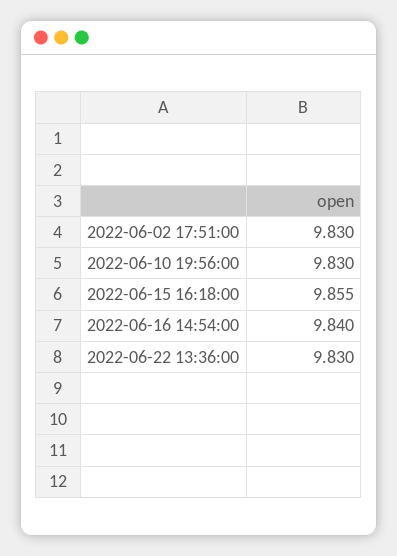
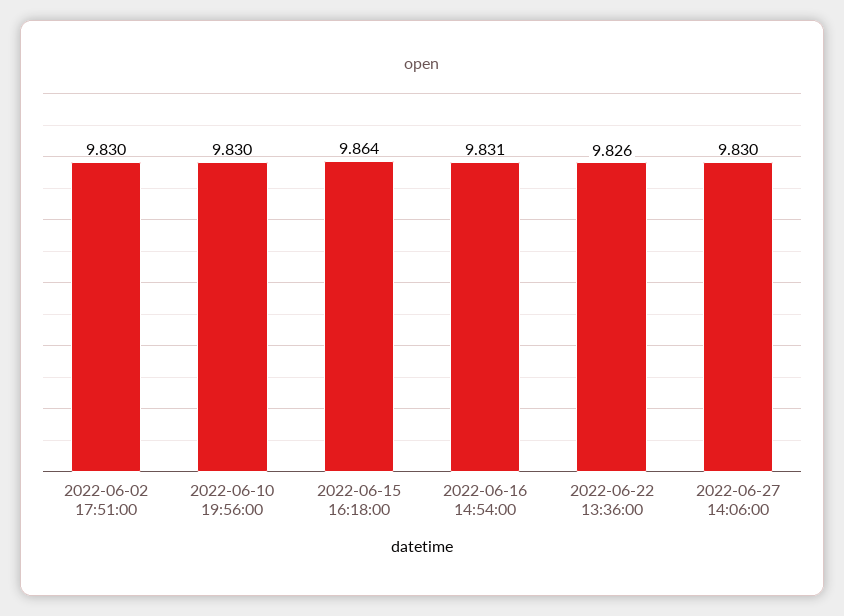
2022-06-15 16:18:00: 9.855 -> 9.864
2022-06-16 14:54:00: 9.84 -> 9.831
2022-06-22 13:36:00: 9.83 -> 9.826
2022-06-27 14:06:00: none -> 9.83

